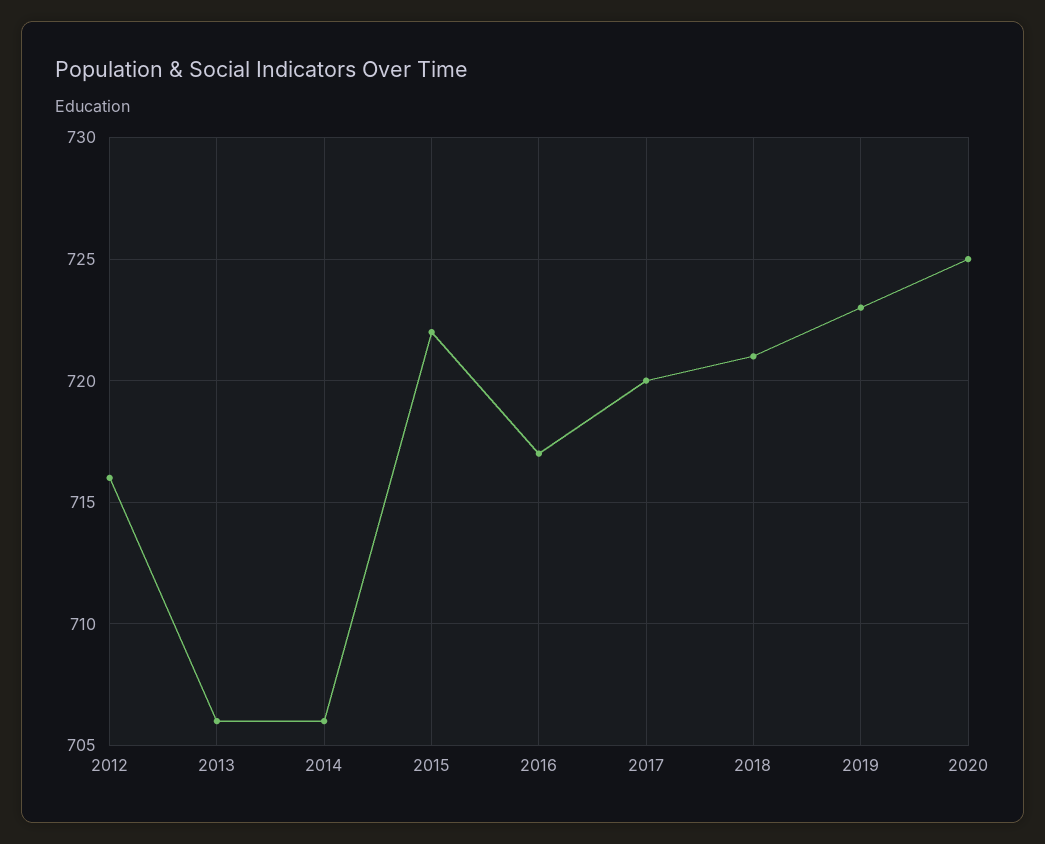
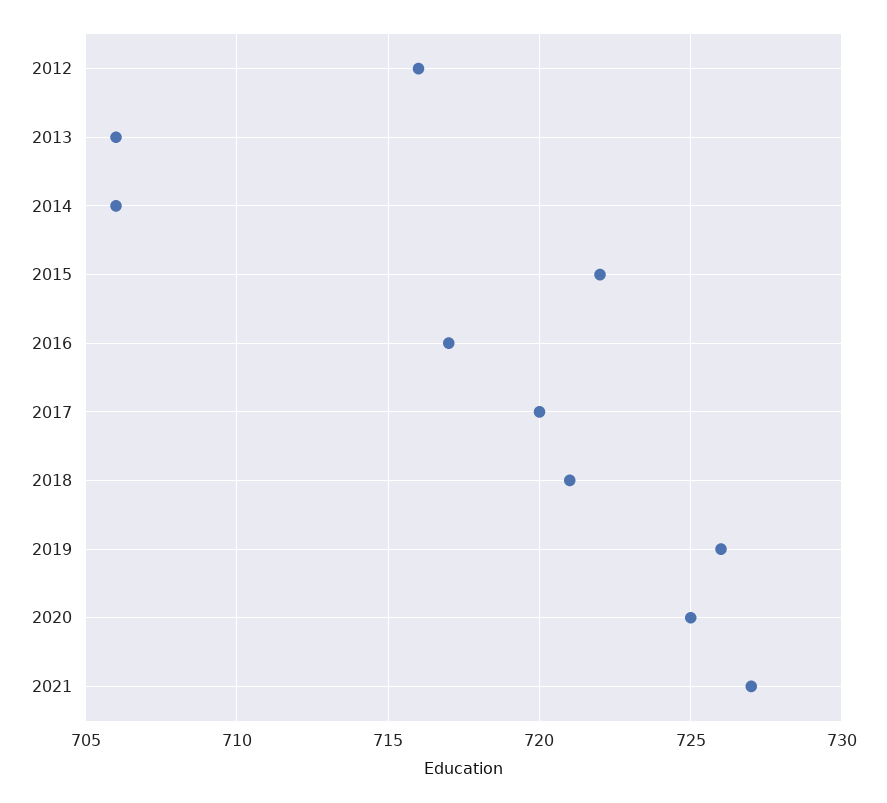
2019: 723 -> 726
2021: none -> 727

